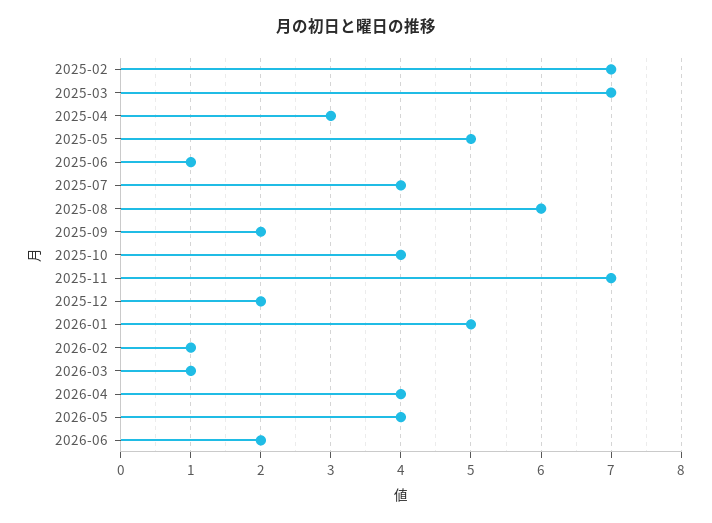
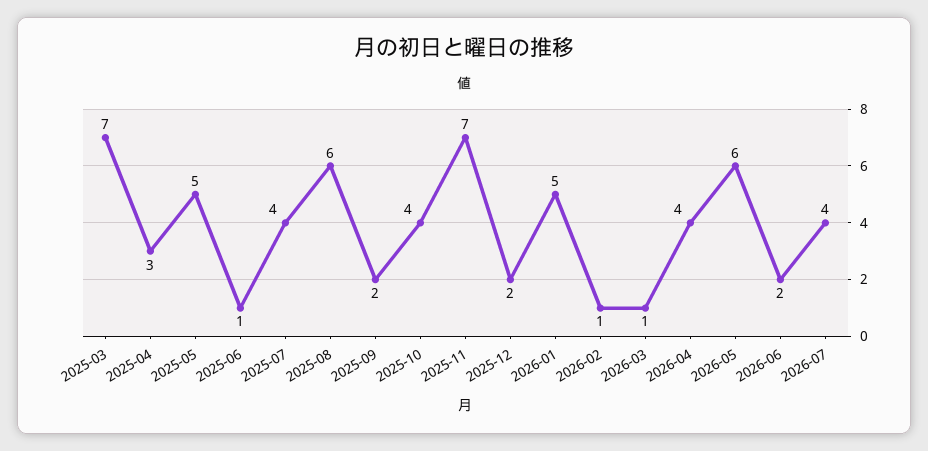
2025-02: 7 -> none
2026-05: 4 -> 6
2026-07: none -> 4

